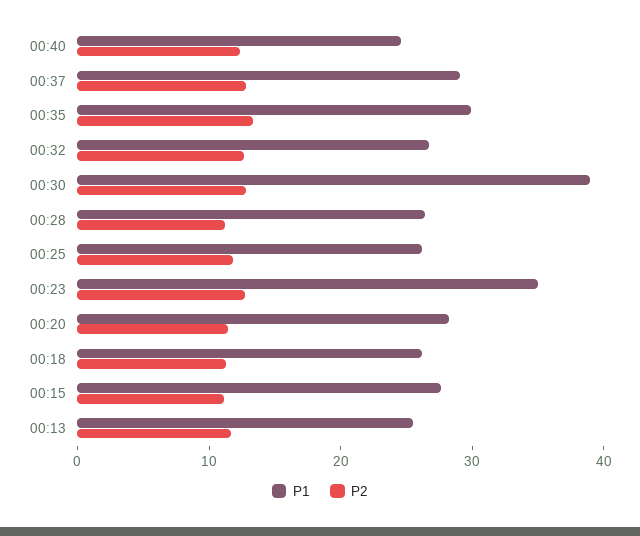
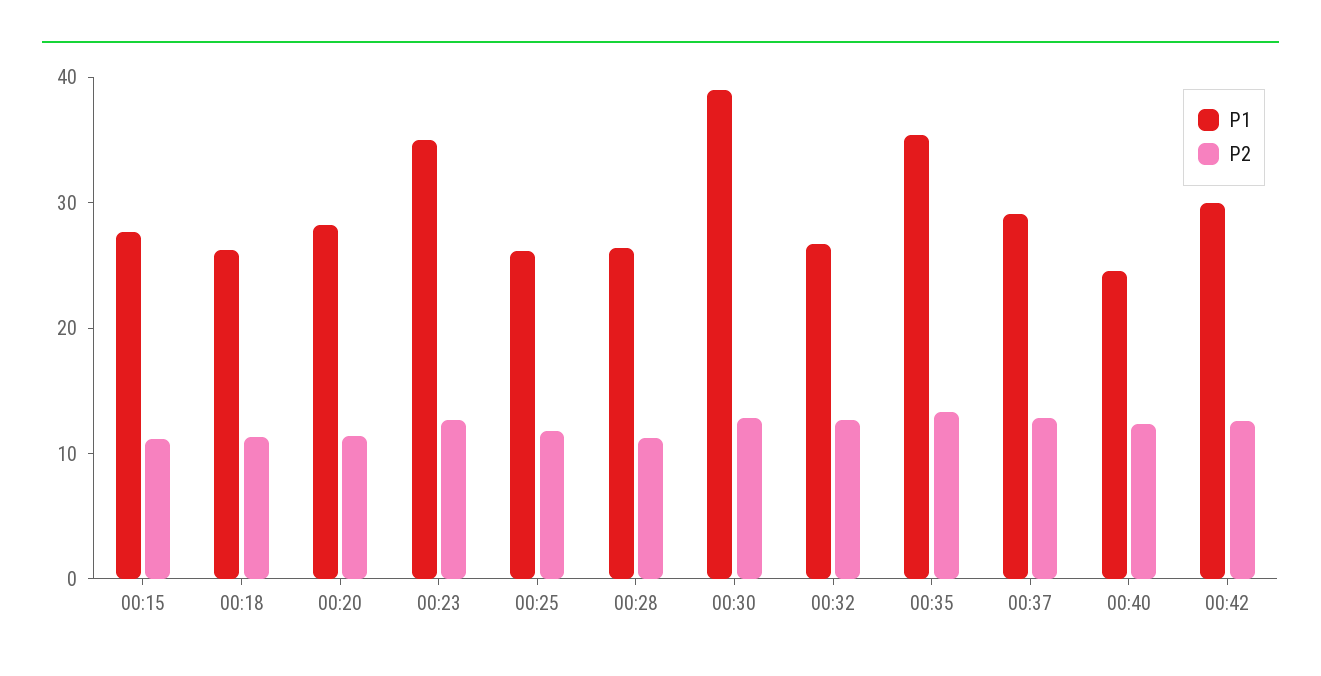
P1, 00:35: 30 -> 36
P1, 00:13: 26 -> none
P2, 00:13: 12 -> none
P1, 00:42: none -> 30
P2, 00:42: none -> 12

